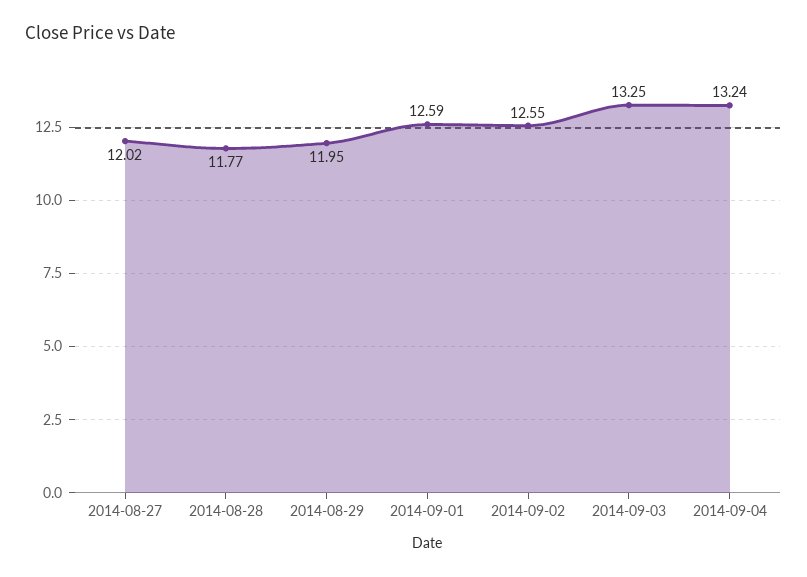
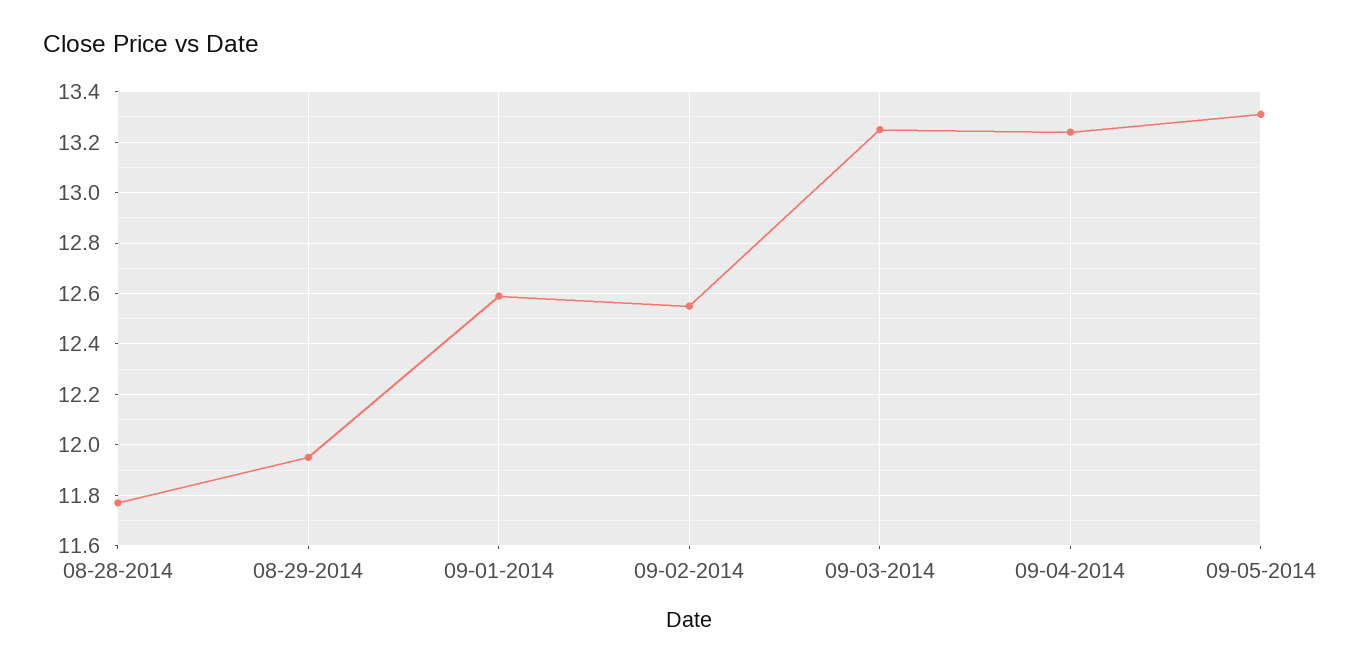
2014-08-27: 12.02 -> none
09-05-2014: none -> 13.3

